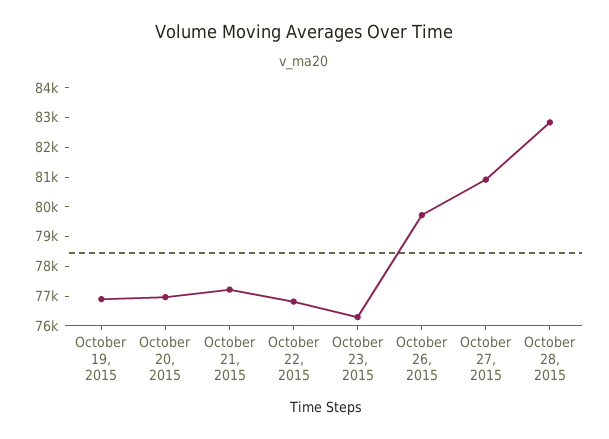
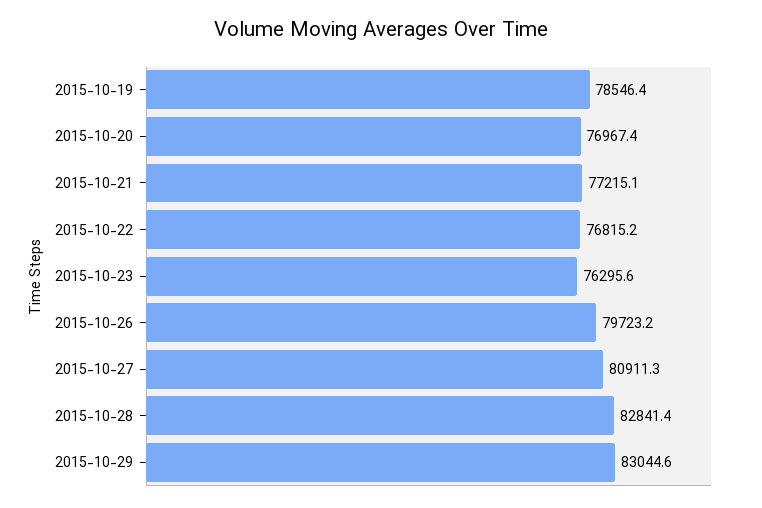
October 19, 2015: 77000 -> 78546.4
2015-10-29: none -> 83044.6

